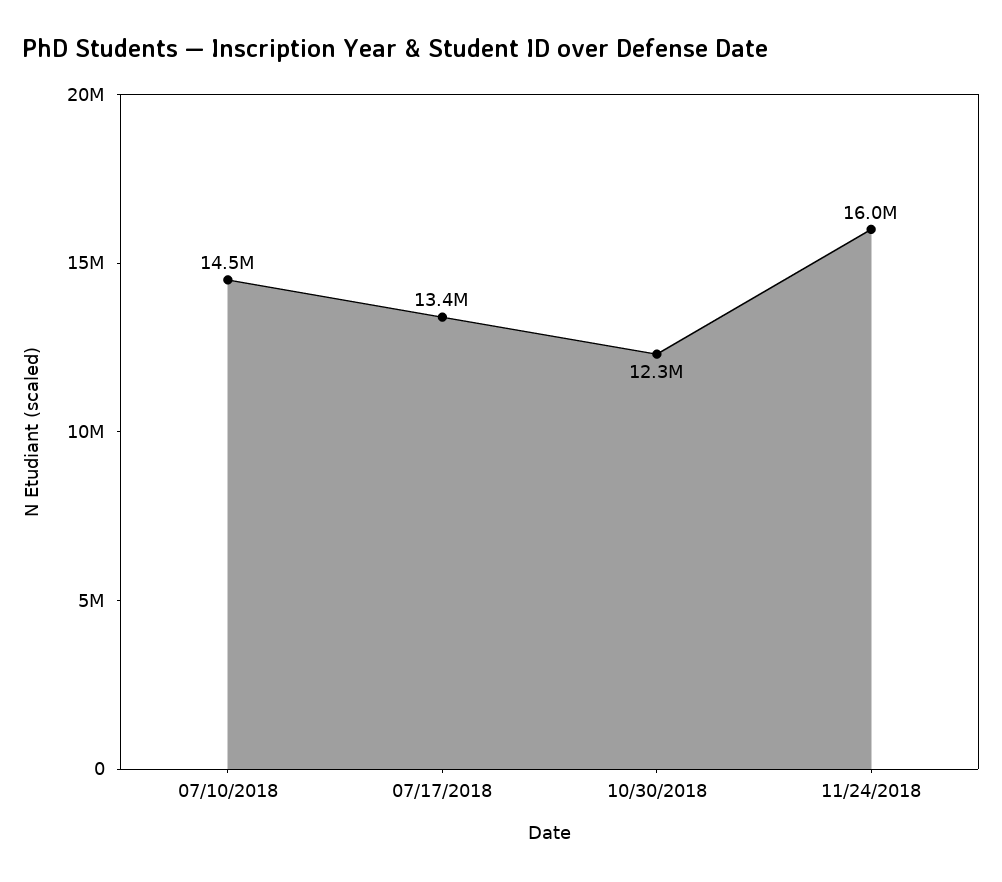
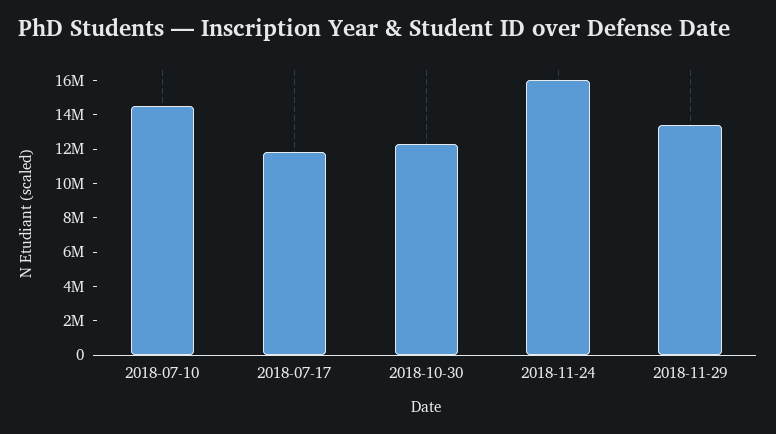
07/17/2018: 13400000 -> 12000000
2018-11-29: none -> 13500000

